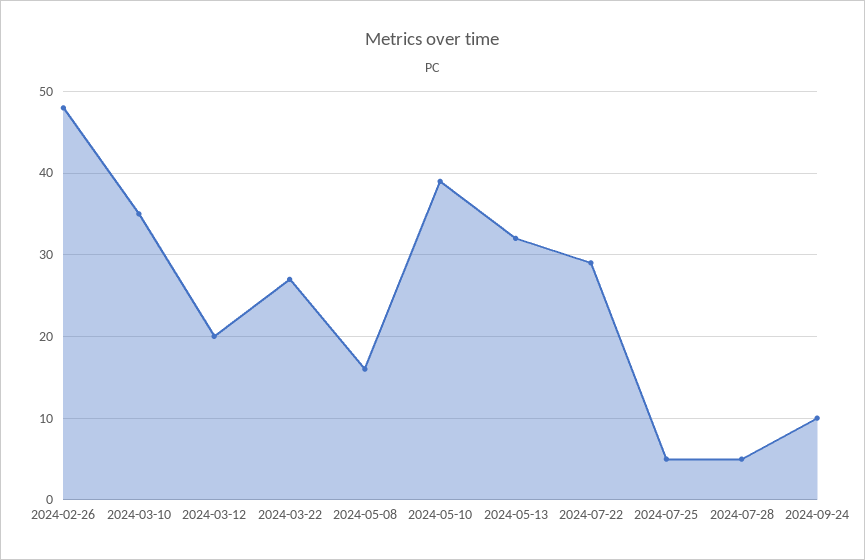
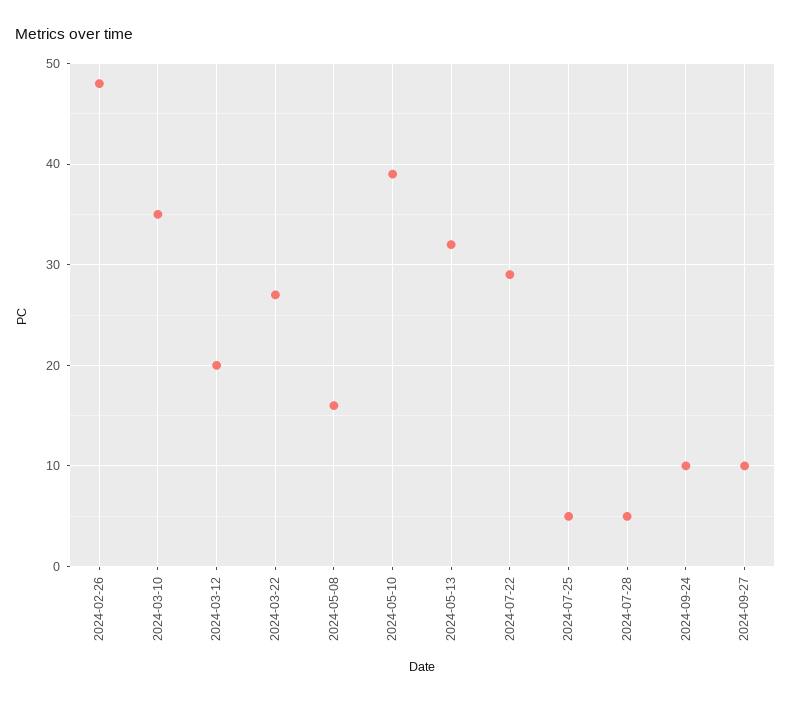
2024-09-27: none -> 10

